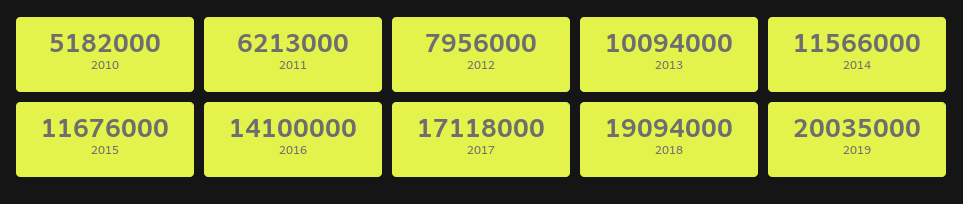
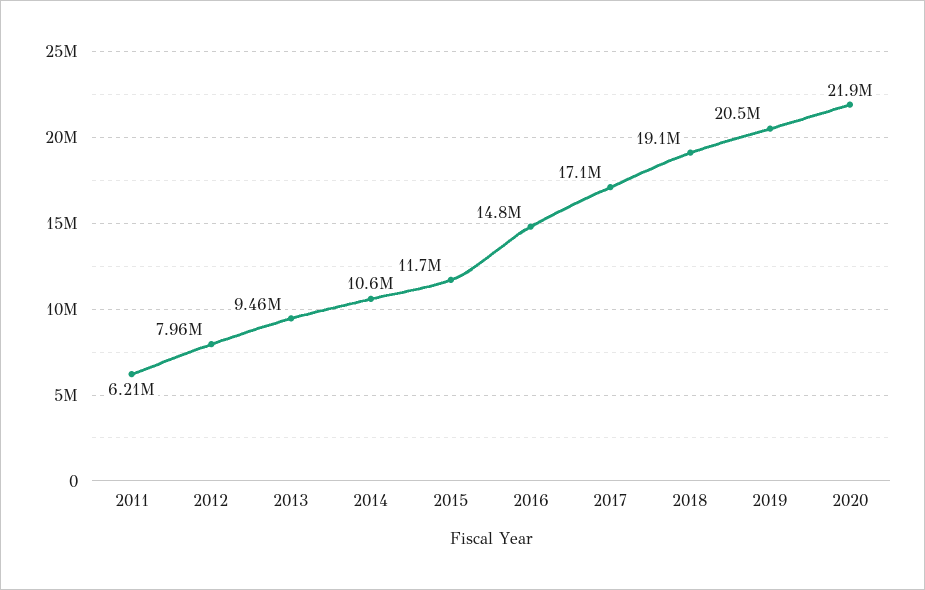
2010: 5182000 -> none
2013: 10094000 -> 9460000
2014: 11566000 -> 10600000
2016: 14100000 -> 14800000
2019: 20035000 -> 20500000
2020: none -> 21900000

